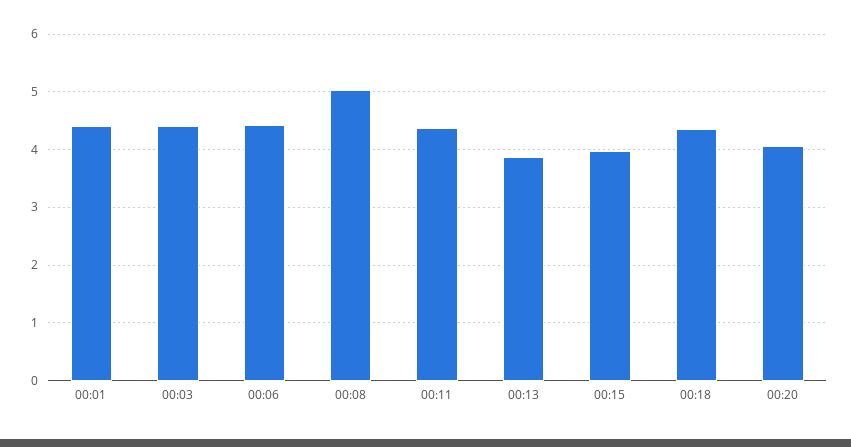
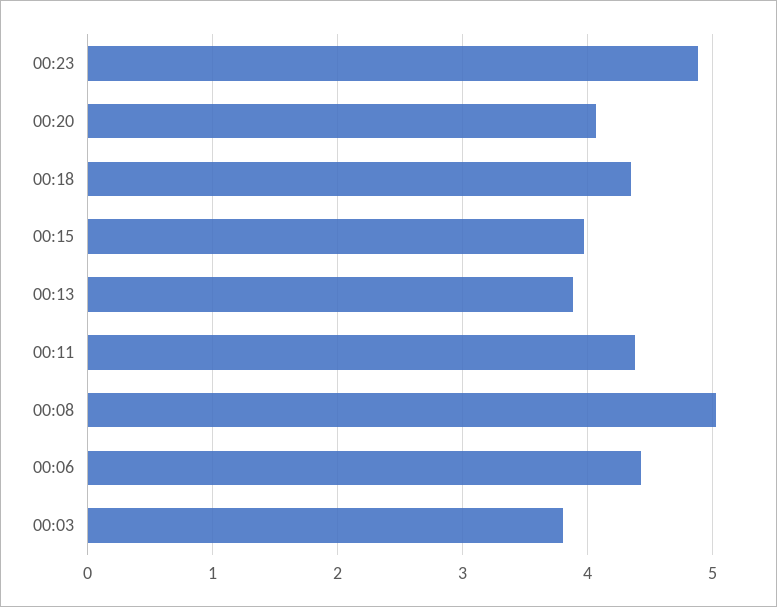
00:01: 4.4 -> none
00:03: 4.4 -> 3.8
00:23: none -> 4.9

